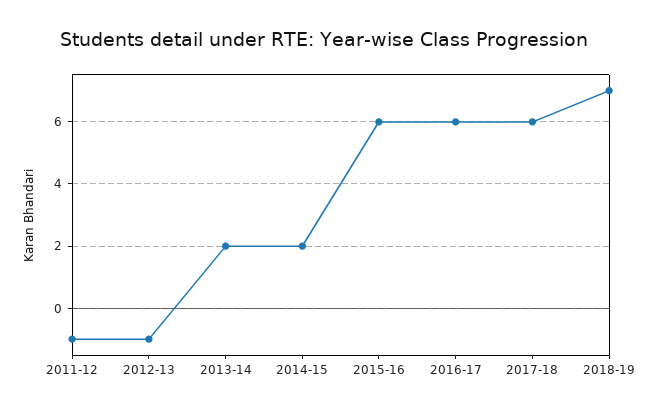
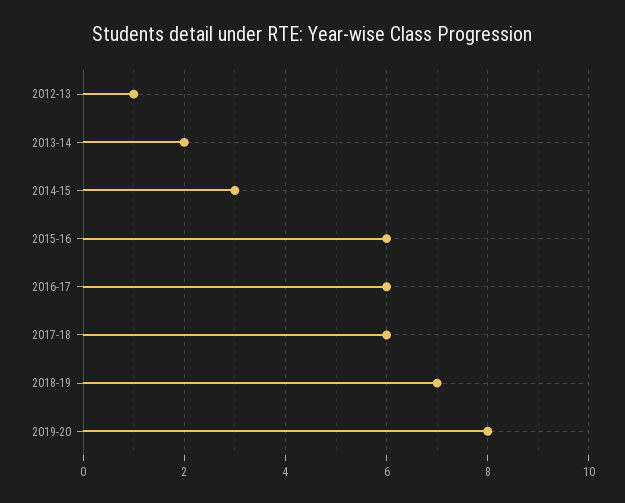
2011-12: -1 -> none
2012-13: -1 -> 1
2014-15: 2 -> 3
2019-20: none -> 8

